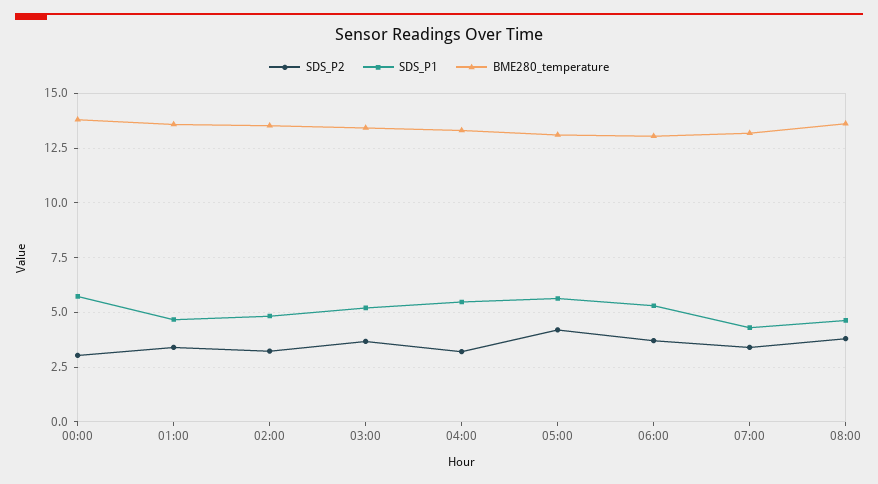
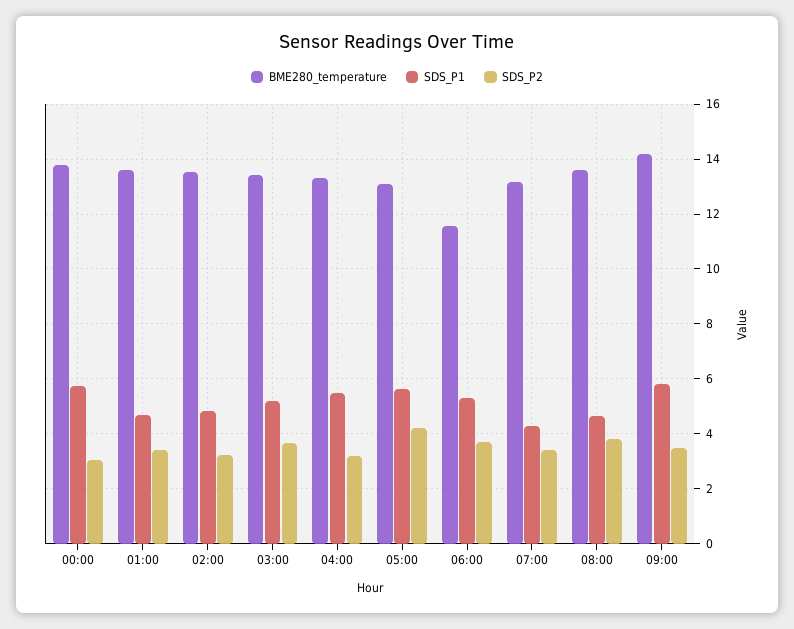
BME280_temperature, 06:00: 13 -> 11.5
BME280_temperature, 09:00: none -> 14.25
SDS_P1, 09:00: none -> 5.75
SDS_P2, 09:00: none -> 3.5

